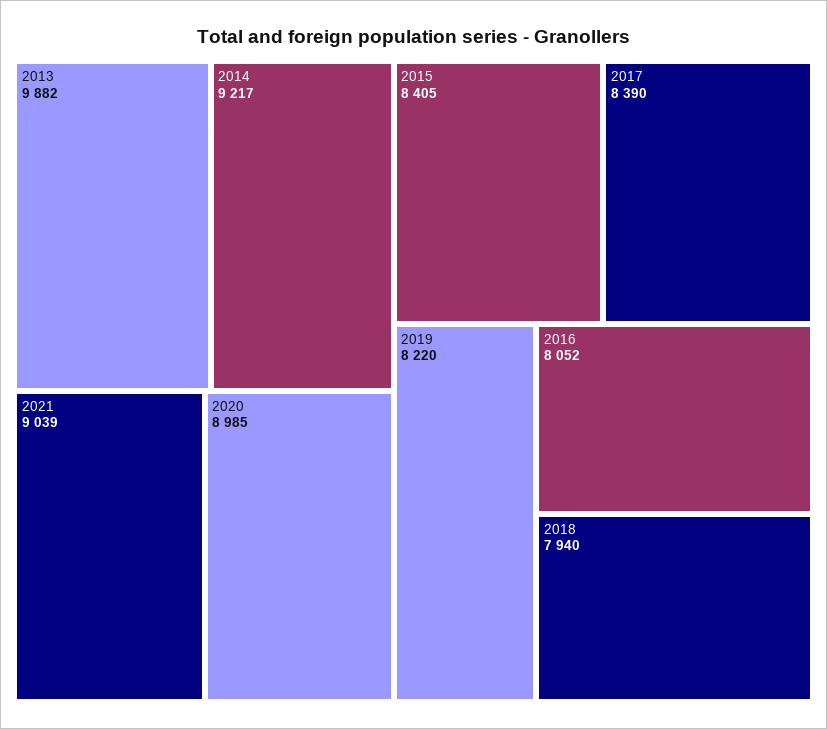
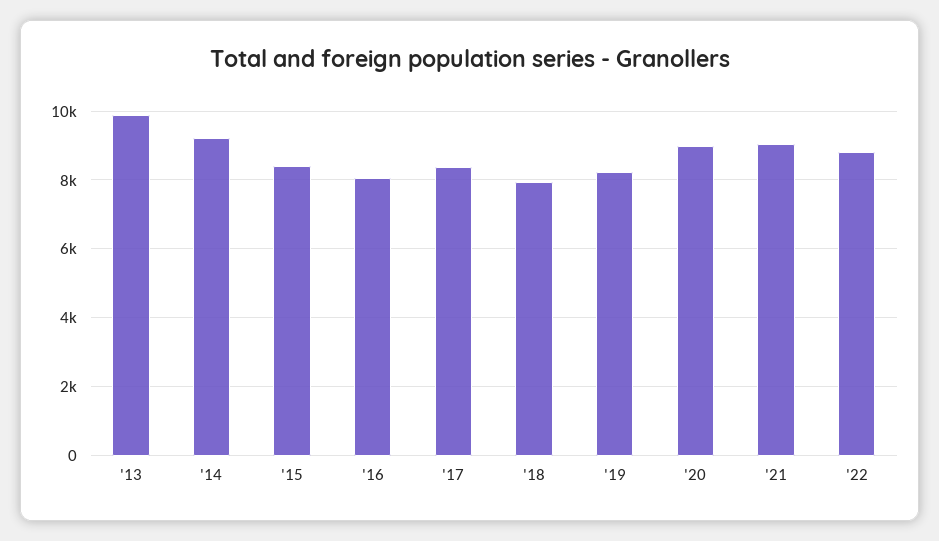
'22: none -> 8800

